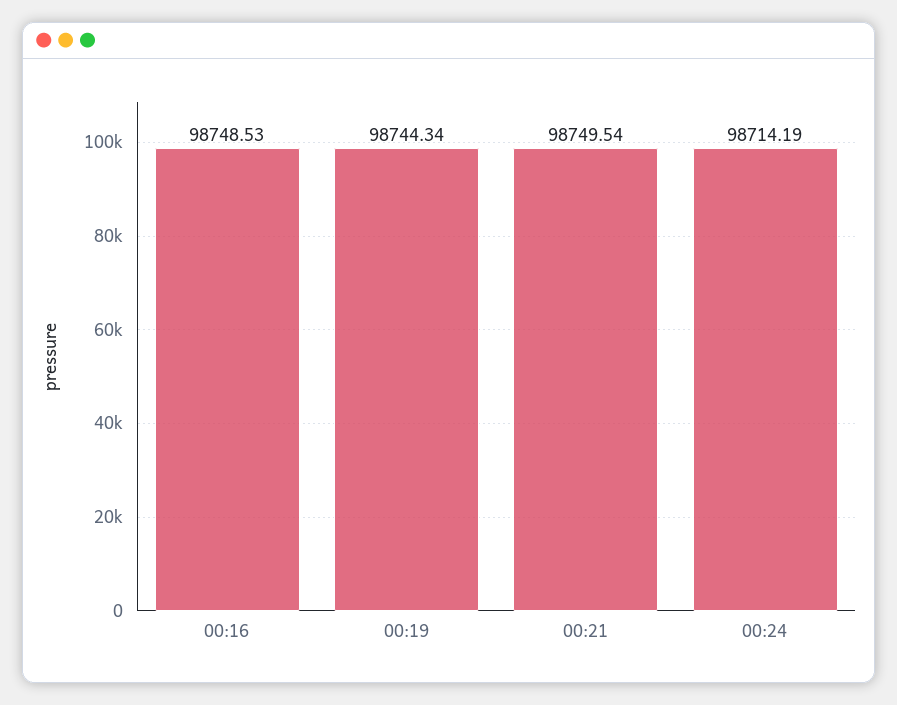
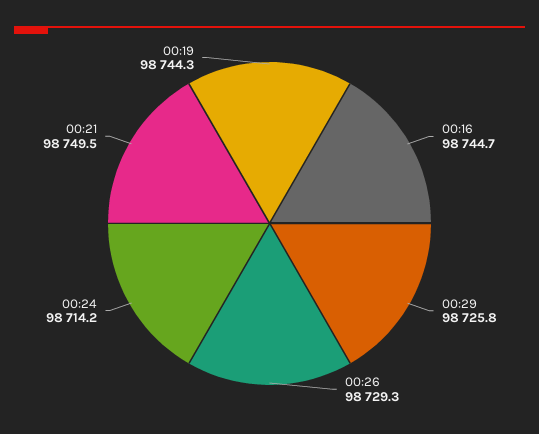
00:16: 98748.53 -> 98744.7
00:29: none -> 98725.8
00:26: none -> 98729.3

